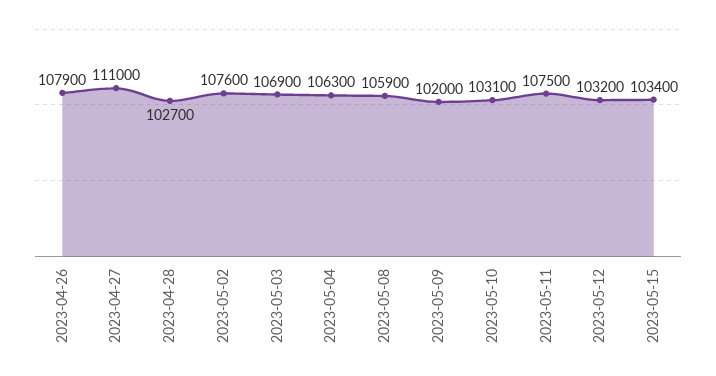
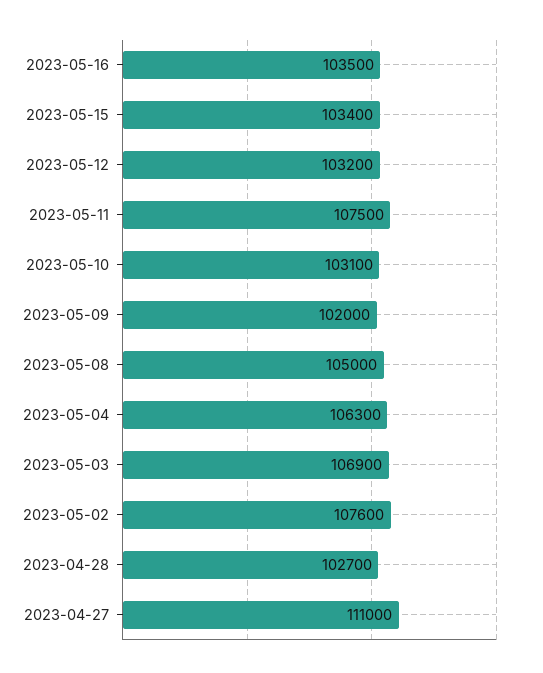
2023-04-26: 107900 -> none
2023-05-08: 105900 -> 105000
2023-05-16: none -> 103500

